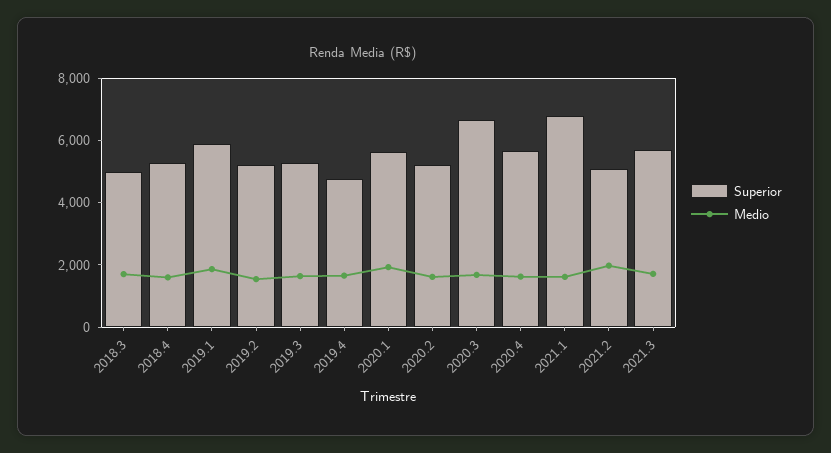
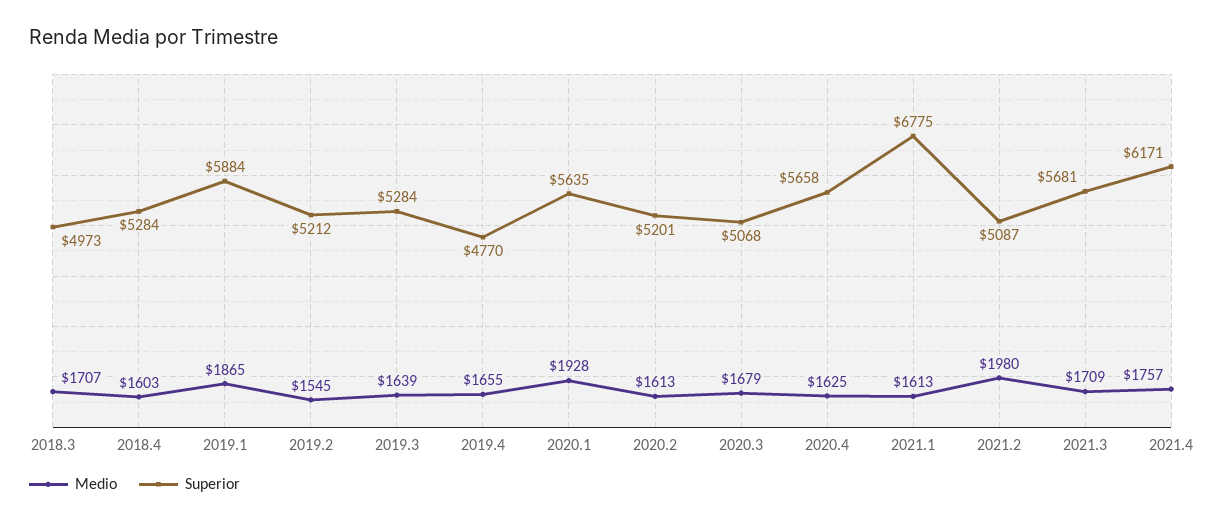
Superior, 2020.3: 6500 -> 5068
Medio, 2021.4: none -> 1757
Superior, 2021.4: none -> 6171

